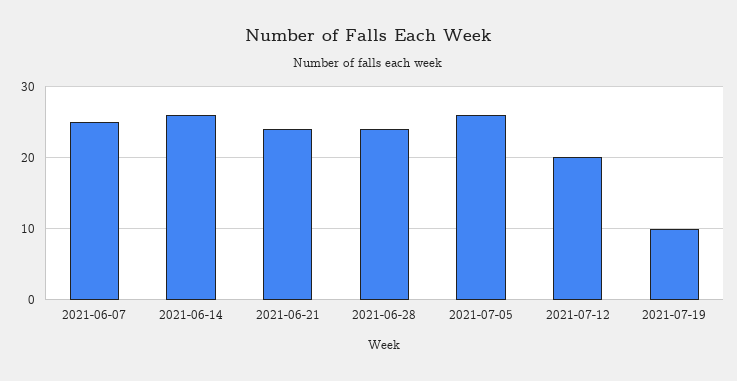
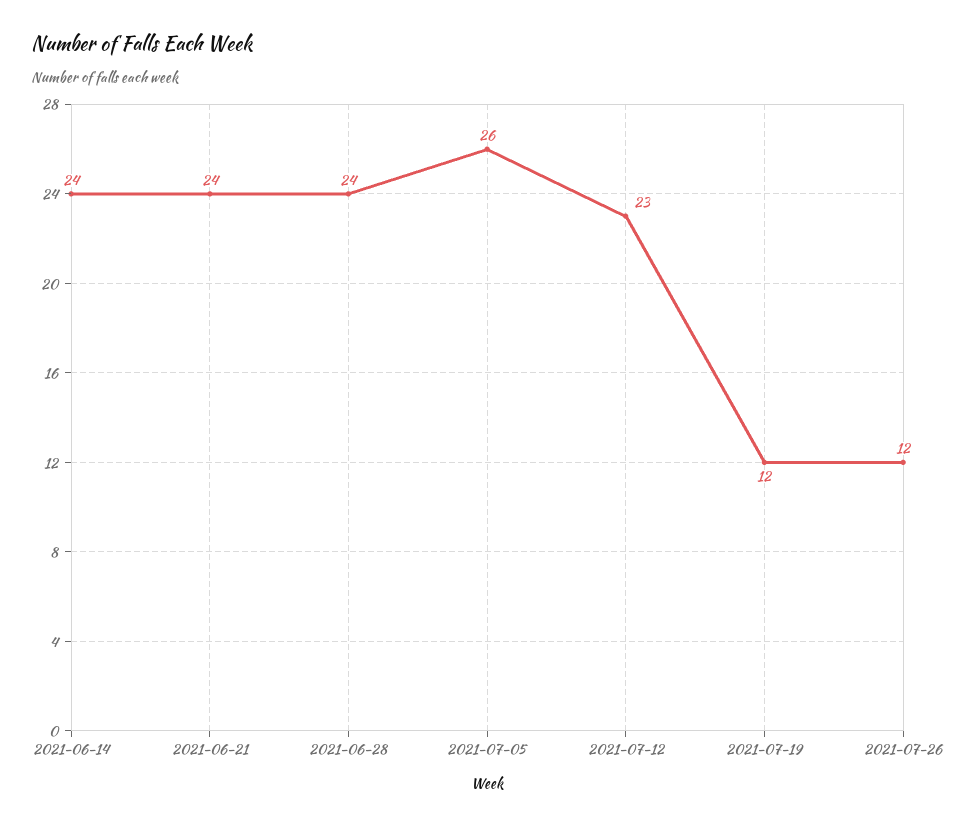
2021-06-07: 25 -> none
2021-06-14: 26 -> 24
2021-07-12: 20 -> 23
2021-07-19: 10 -> 12
2021-07-26: none -> 12

